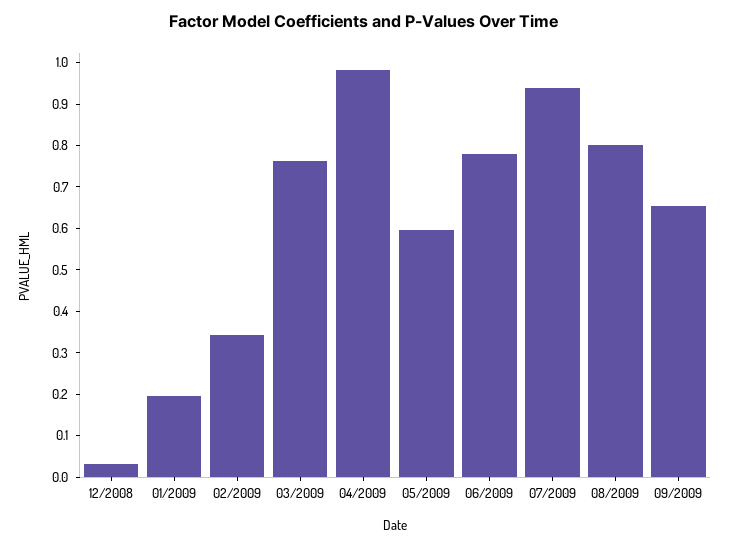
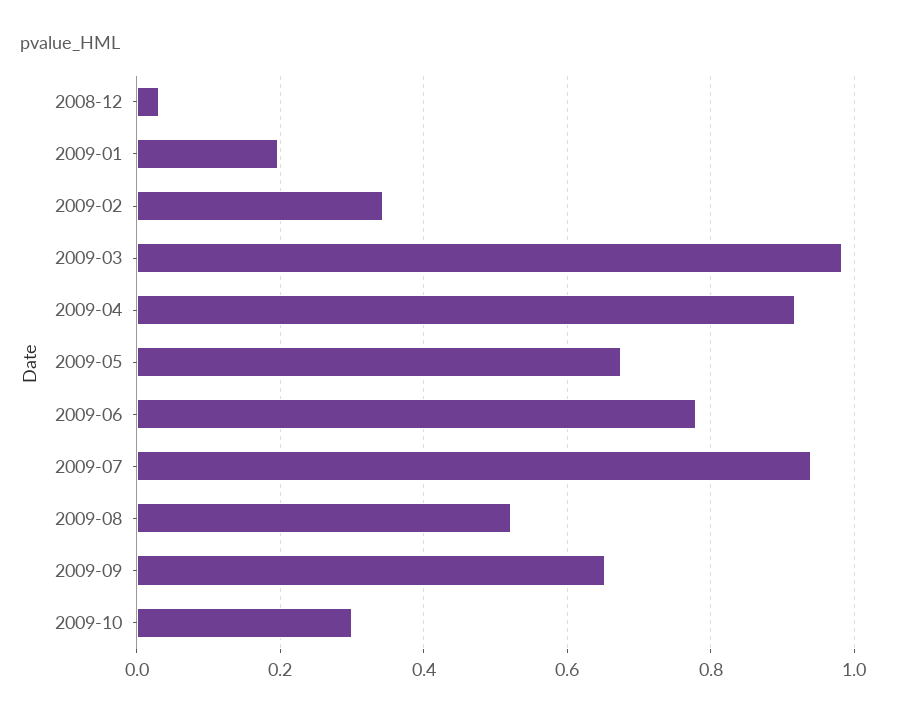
03/2009: 0.76 -> 0.98
04/2009: 0.98 -> 0.92
05/2009: 0.6 -> 0.68
08/2009: 0.8 -> 0.52
2009-10: none -> 0.3

